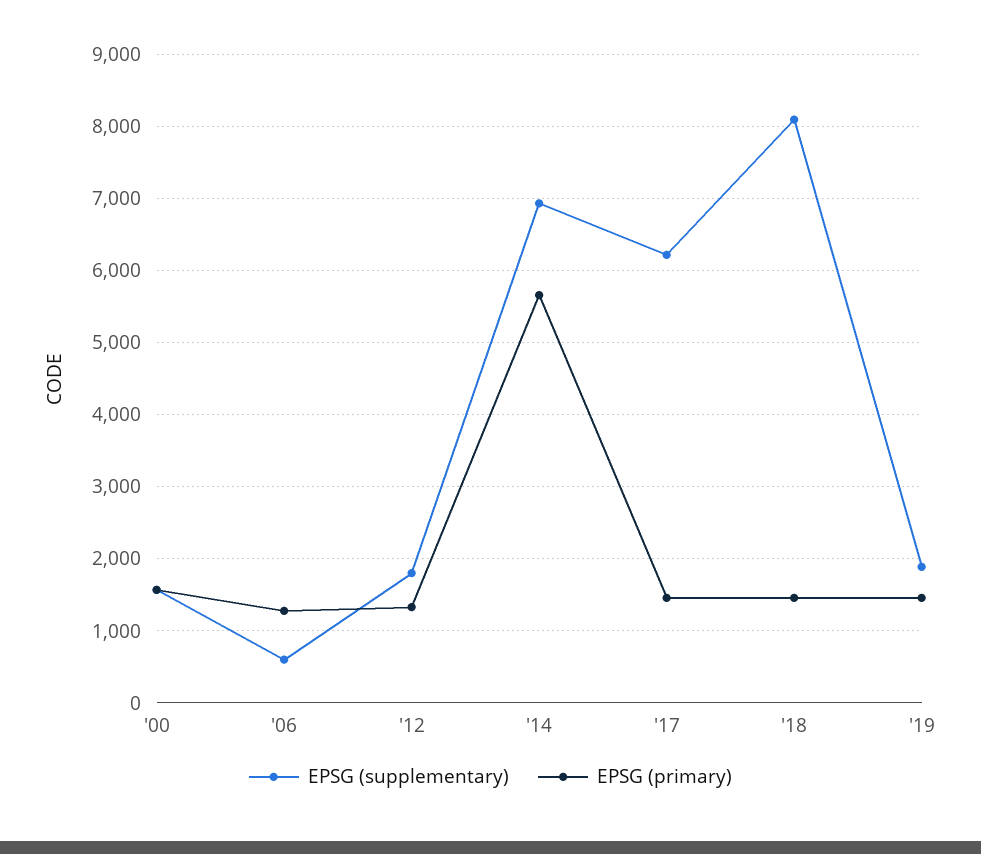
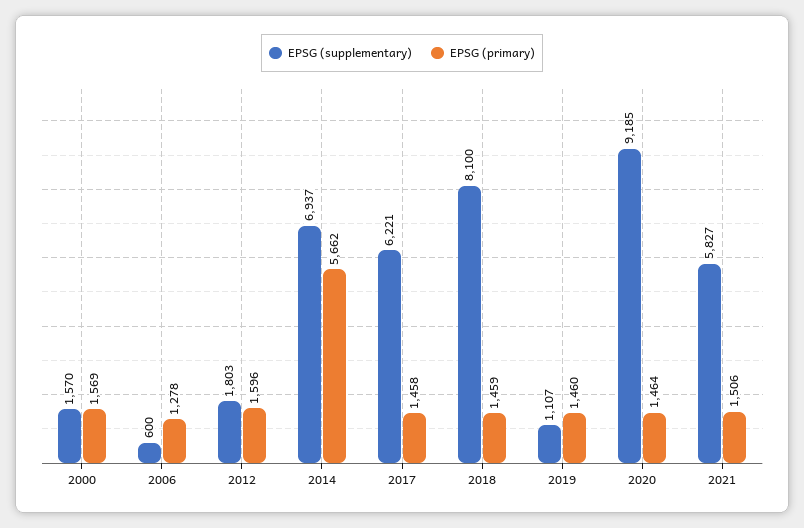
EPSG (primary), '12: 1300 -> 1596
EPSG (supplementary), '19: 1900 -> 1107
EPSG (supplementary), 2020: none -> 9185
EPSG (primary), 2020: none -> 1464
EPSG (supplementary), 2021: none -> 5827
EPSG (primary), 2021: none -> 1506

